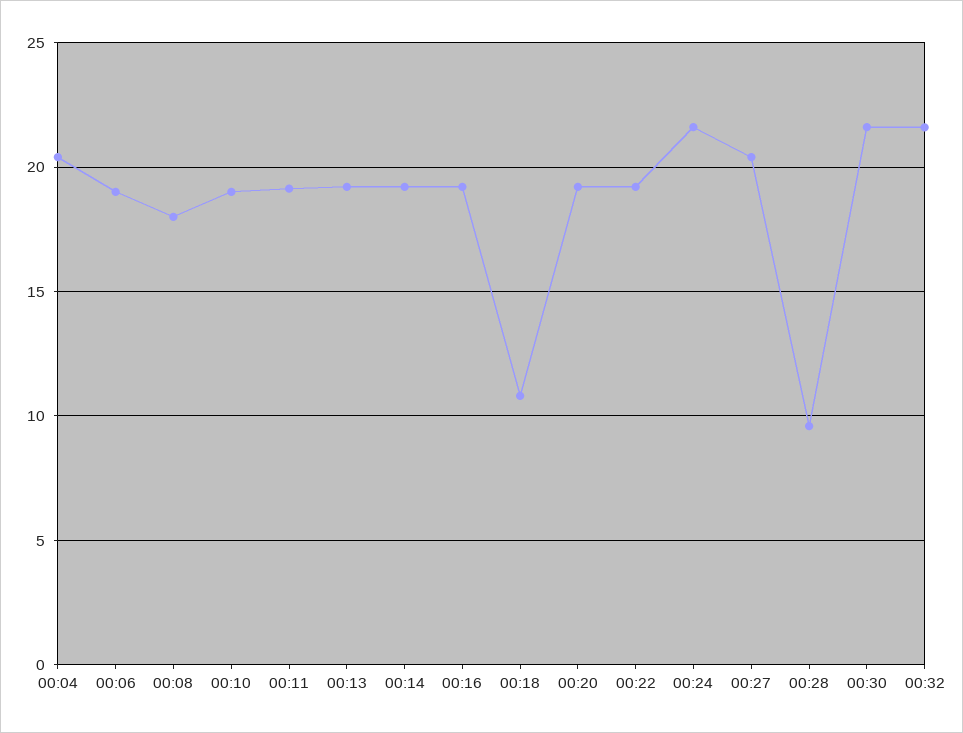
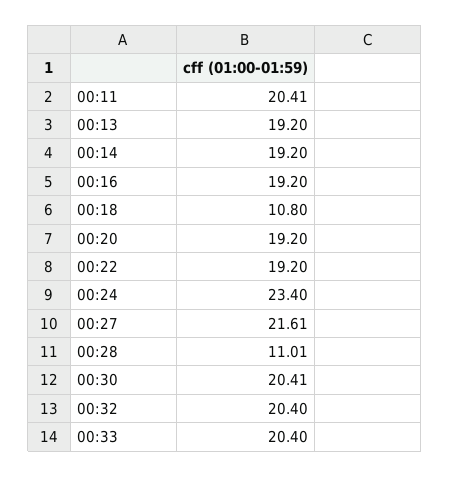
00:04: 20.5 -> none
00:06: 19 -> none
00:08: 18 -> none
00:10: 19 -> none
00:11: 19 -> 20.41
00:24: 21.5 -> 23.4
00:27: 20.5 -> 21.61
00:28: 9.5 -> 11.01
00:30: 21.5 -> 20.41
00:32: 21.5 -> 20.4
00:33: none -> 20.4

